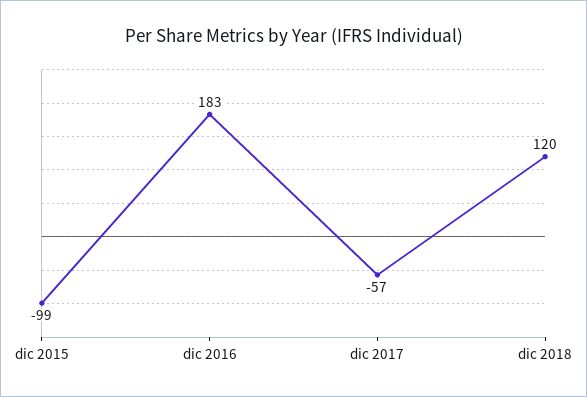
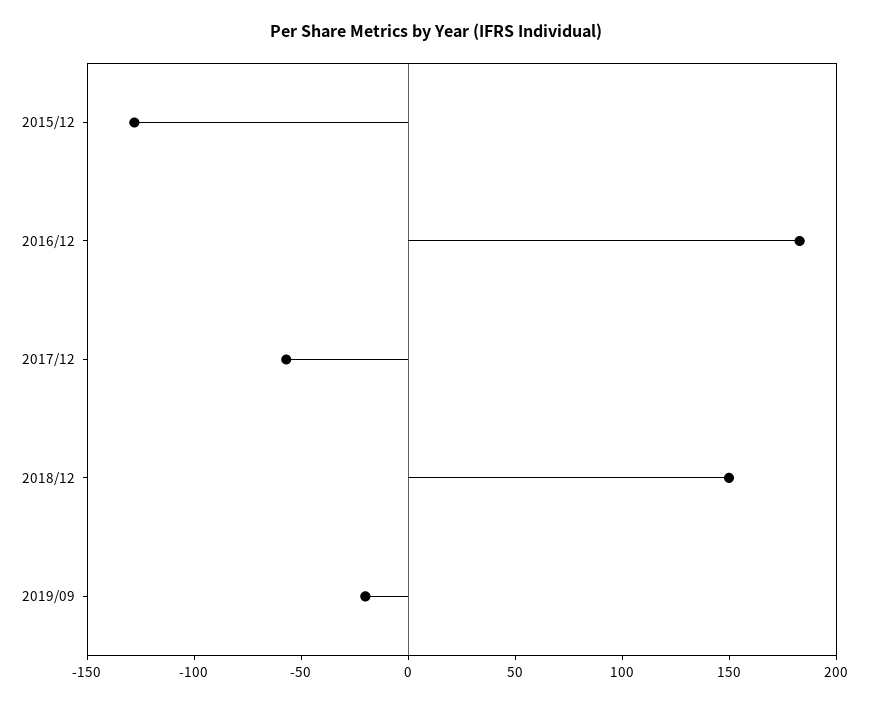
dic 2015: -99 -> -130
dic 2018: 120 -> 150
2019/09: none -> -20

